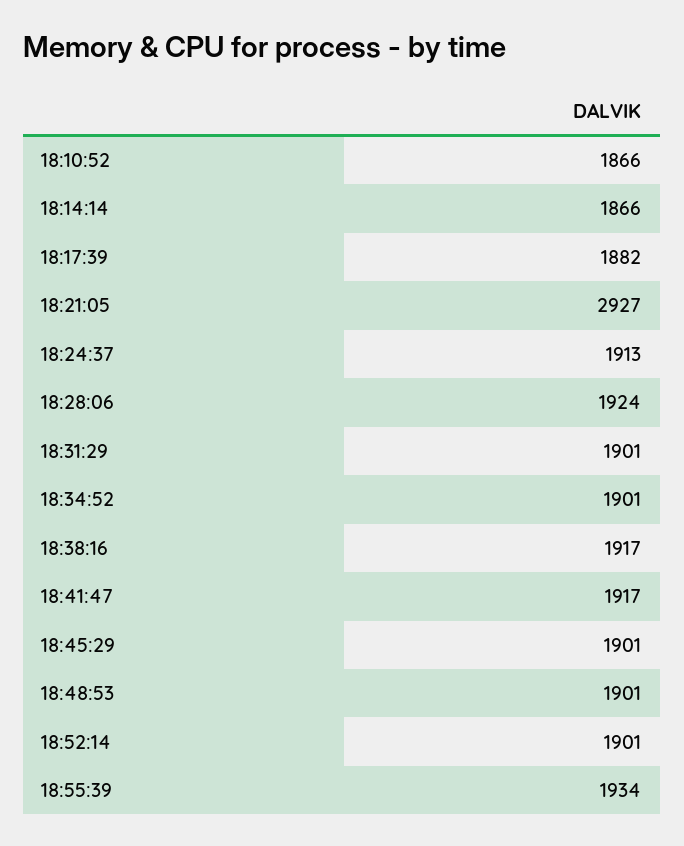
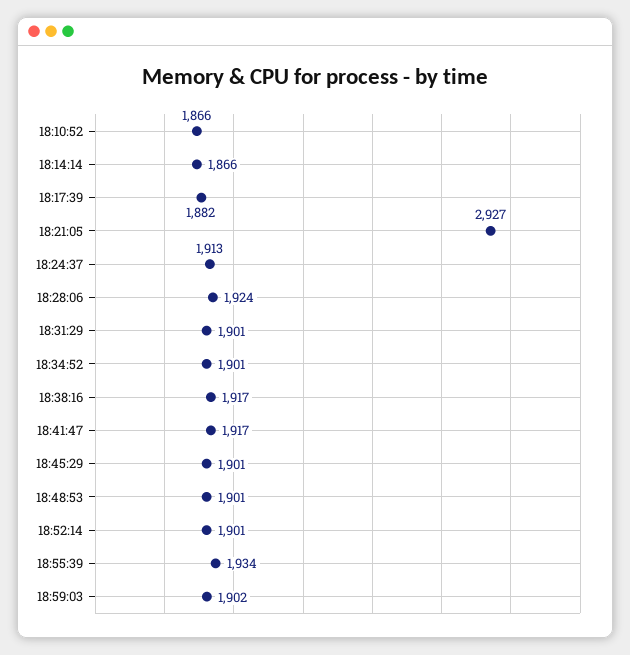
18:59:03: none -> 1902

